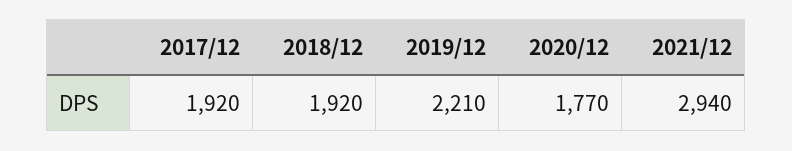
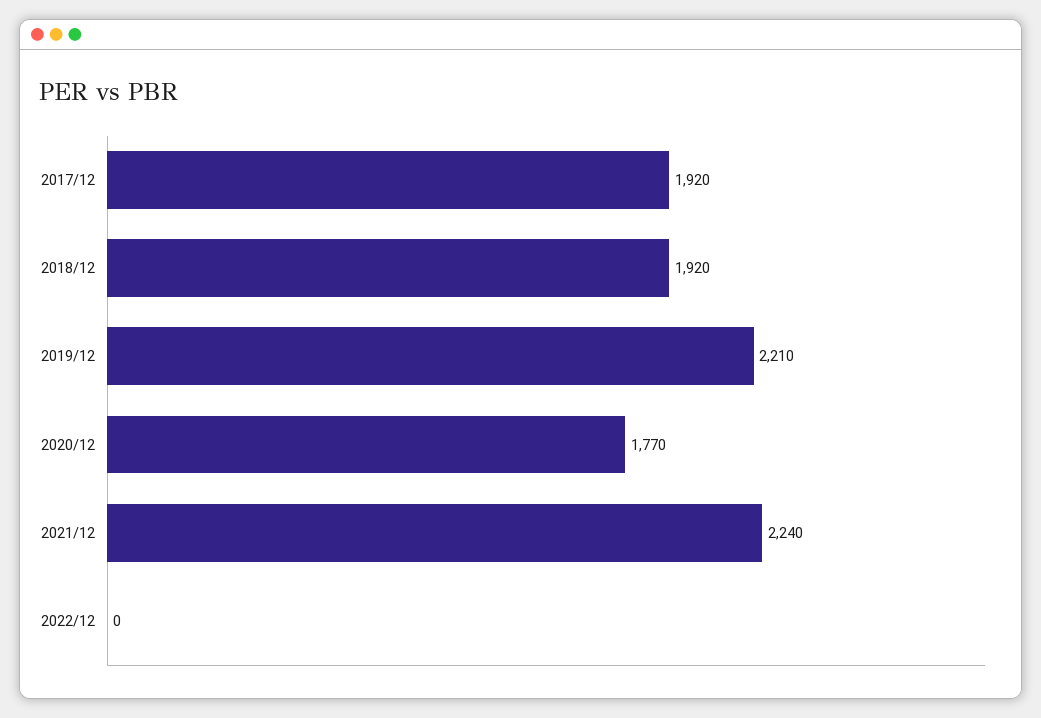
2021/12: 2940 -> 2240
2022/12: none -> 0

